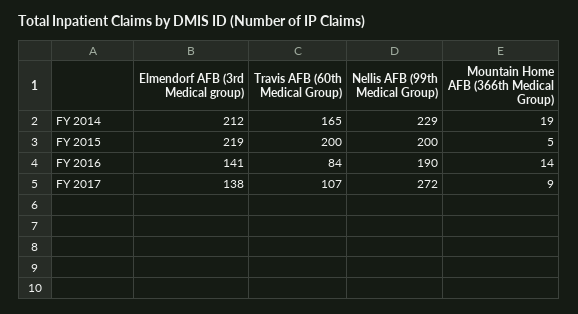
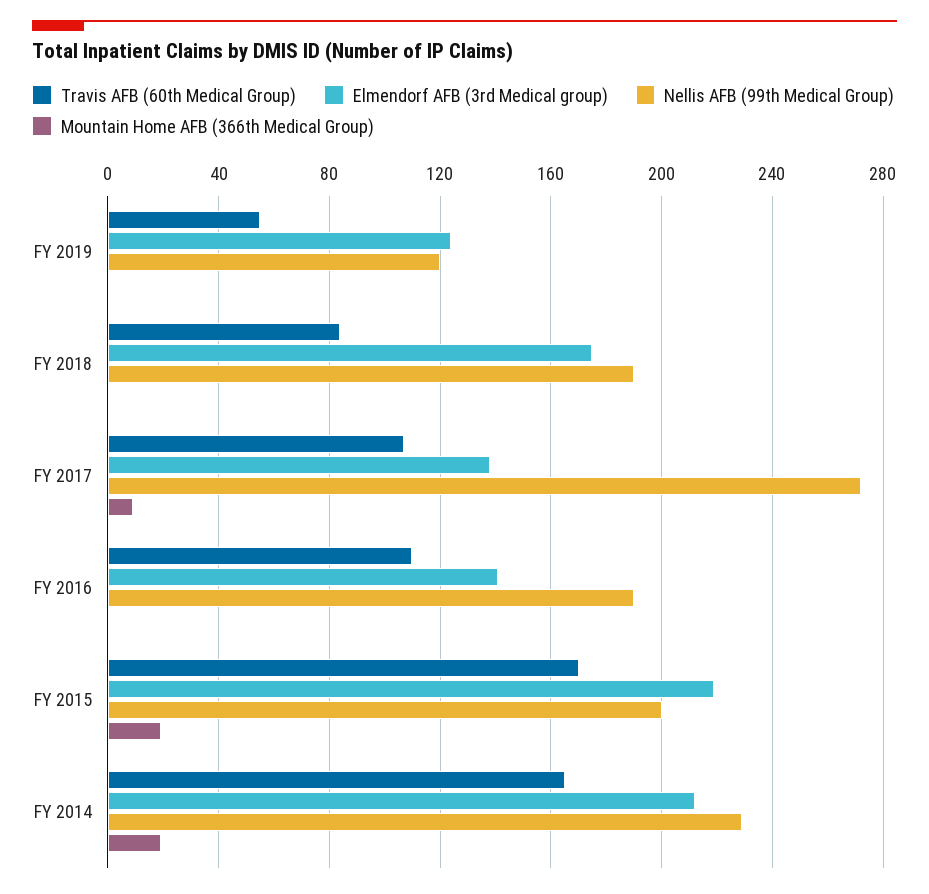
Travis AFB (60th Medical Group), FY 2015: 200 -> 170
Mountain Home AFB (366th Medical Group), FY 2015: 5 -> 20
Travis AFB (60th Medical Group), FY 2016: 84 -> 110
Mountain Home AFB (366th Medical Group), FY 2016: 14 -> 0
Travis AFB (60th Medical Group), FY 2019: none -> 55
Elmendorf AFB (3rd Medical group), FY 2019: none -> 125
Nellis AFB (99th Medical Group), FY 2019: none -> 120
Mountain Home AFB (366th Medical Group), FY 2019: none -> 0
Travis AFB (60th Medical Group), FY 2018: none -> 85
Elmendorf AFB (3rd Medical group), FY 2018: none -> 175
Nellis AFB (99th Medical Group), FY 2018: none -> 190
Mountain Home AFB (366th Medical Group), FY 2018: none -> 0

